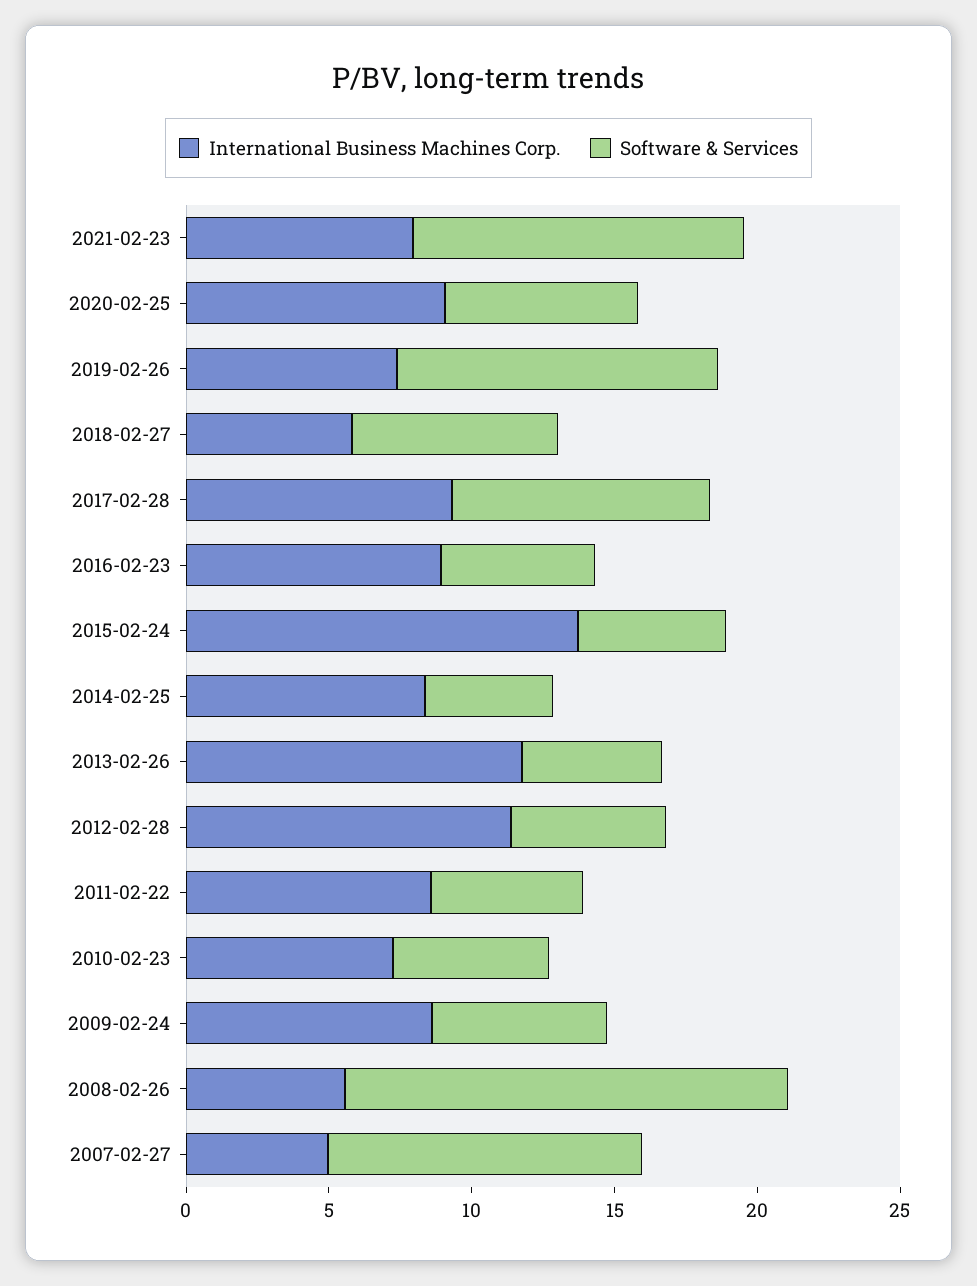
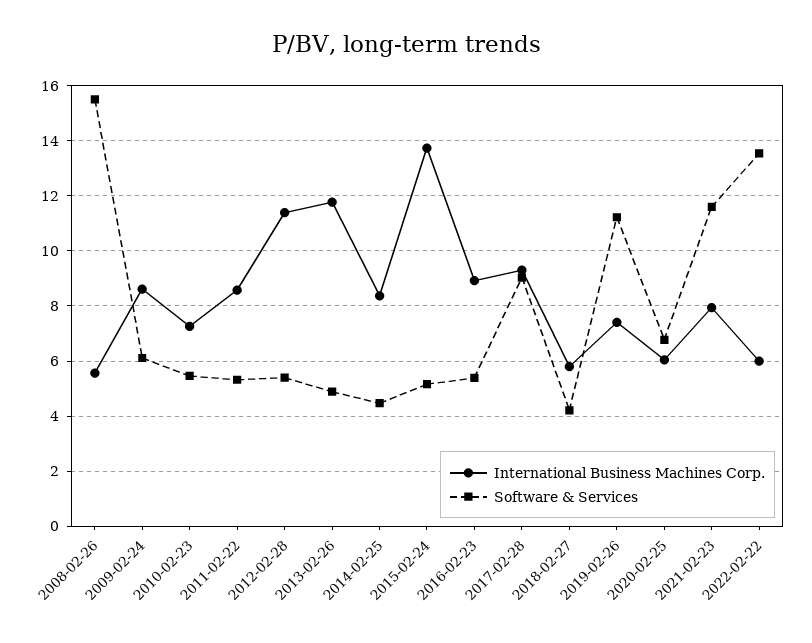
International Business Machines Corp., 2020-02-25: 9 -> 6
Software & Services, 2018-02-27: 7 -> 4.25
International Business Machines Corp., 2007-02-27: 5 -> none
Software & Services, 2007-02-27: 11 -> none
International Business Machines Corp., 2022-02-22: none -> 6
Software & Services, 2022-02-22: none -> 13.5

